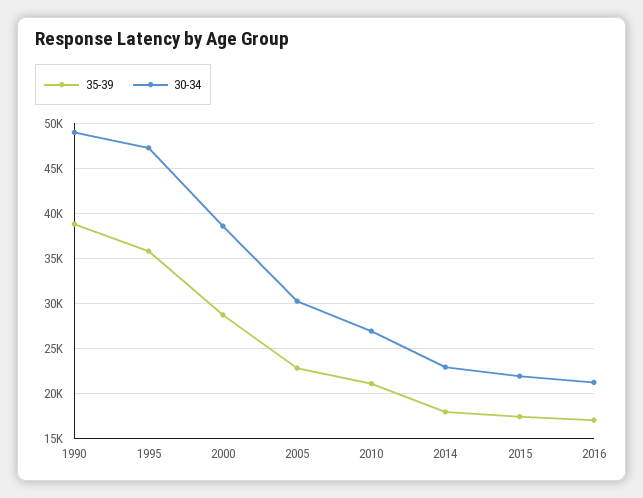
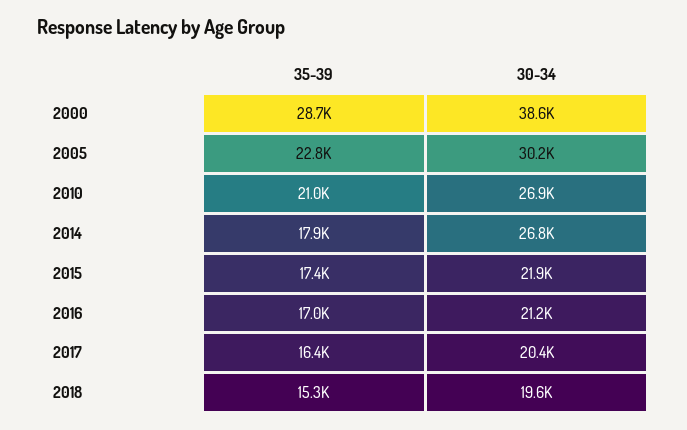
35-39, 1990: 39000 -> none
30-34, 1990: 49000 -> none
35-39, 1995: 36000 -> none
30-34, 1995: 47000 -> none
30-34, 2014: 23000 -> 26800
35-39, 2017: none -> 16400
30-34, 2017: none -> 20400
35-39, 2018: none -> 15300
30-34, 2018: none -> 19600

